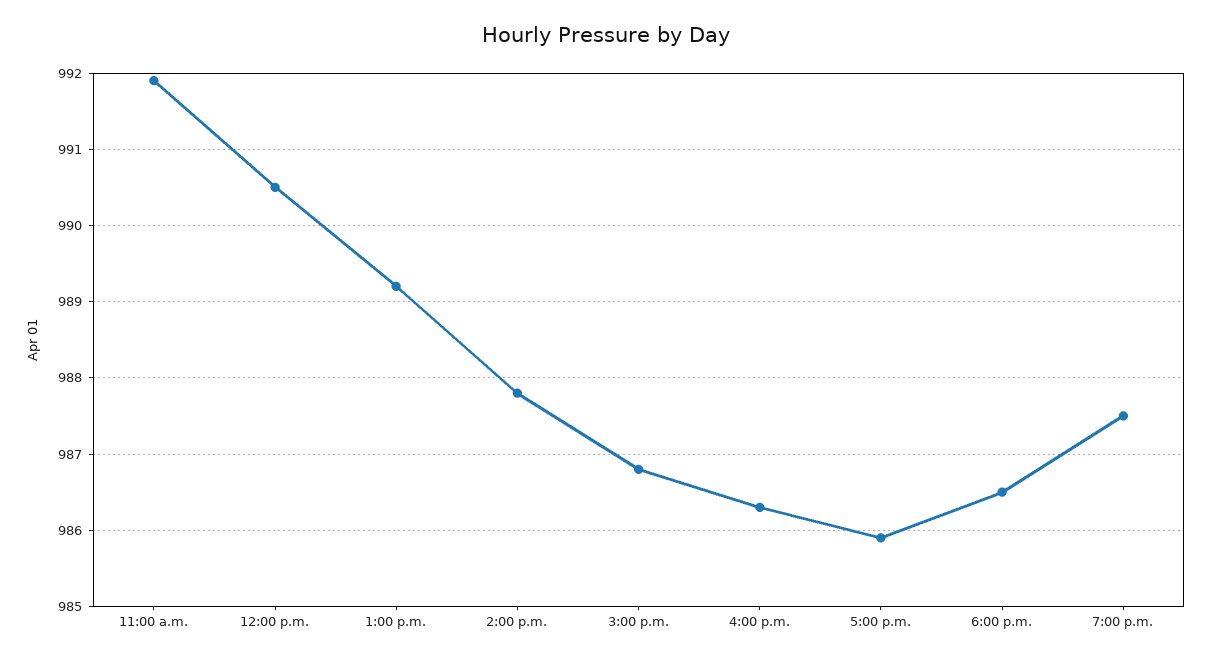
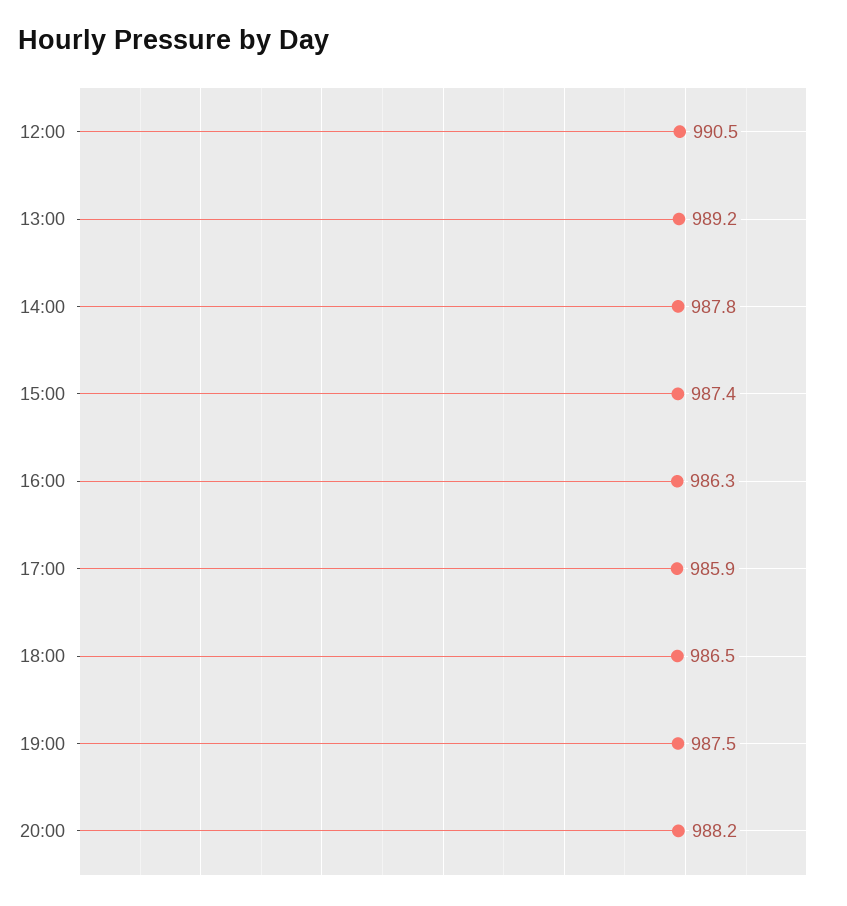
11:00 a.m.: 991.9 -> none
3:00 p.m.: 986.8 -> 987.4
20:00: none -> 988.2

